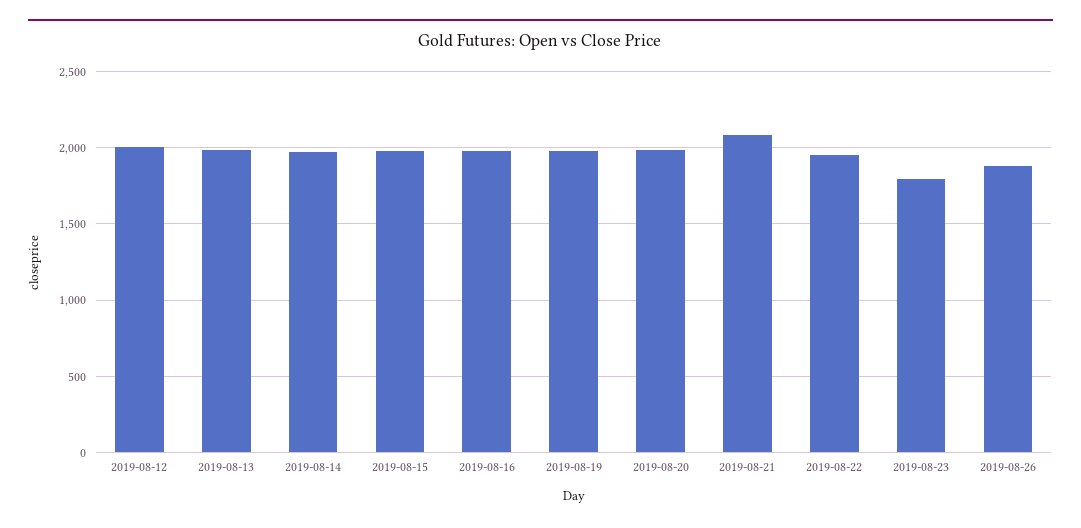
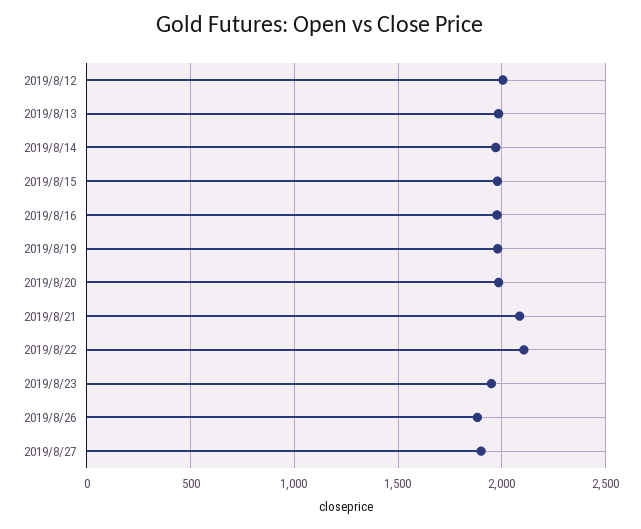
2019-08-22: 1950 -> 2100
2019-08-23: 1800 -> 1950
2019/8/27: none -> 1900

